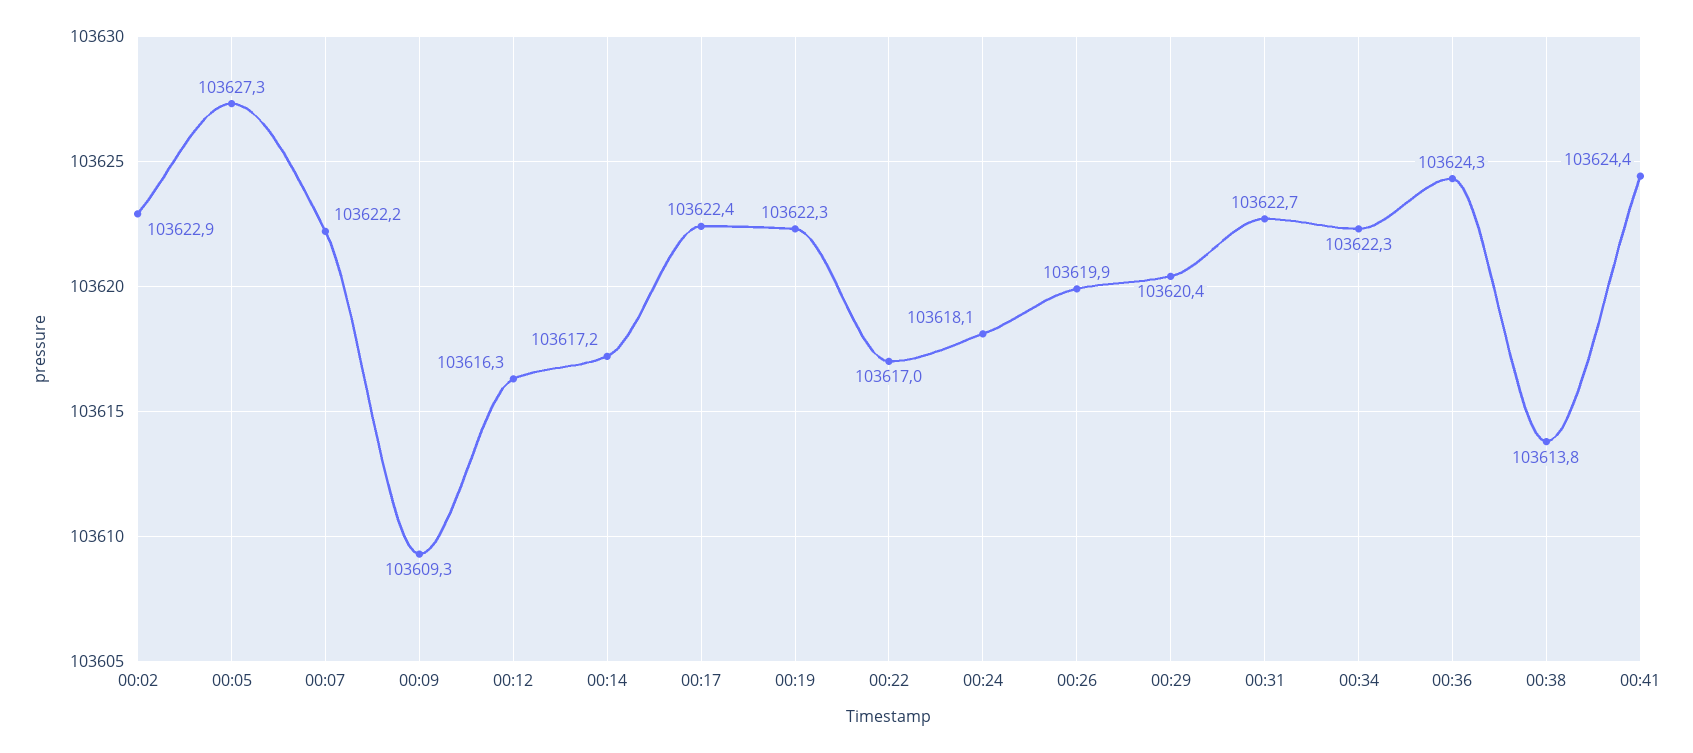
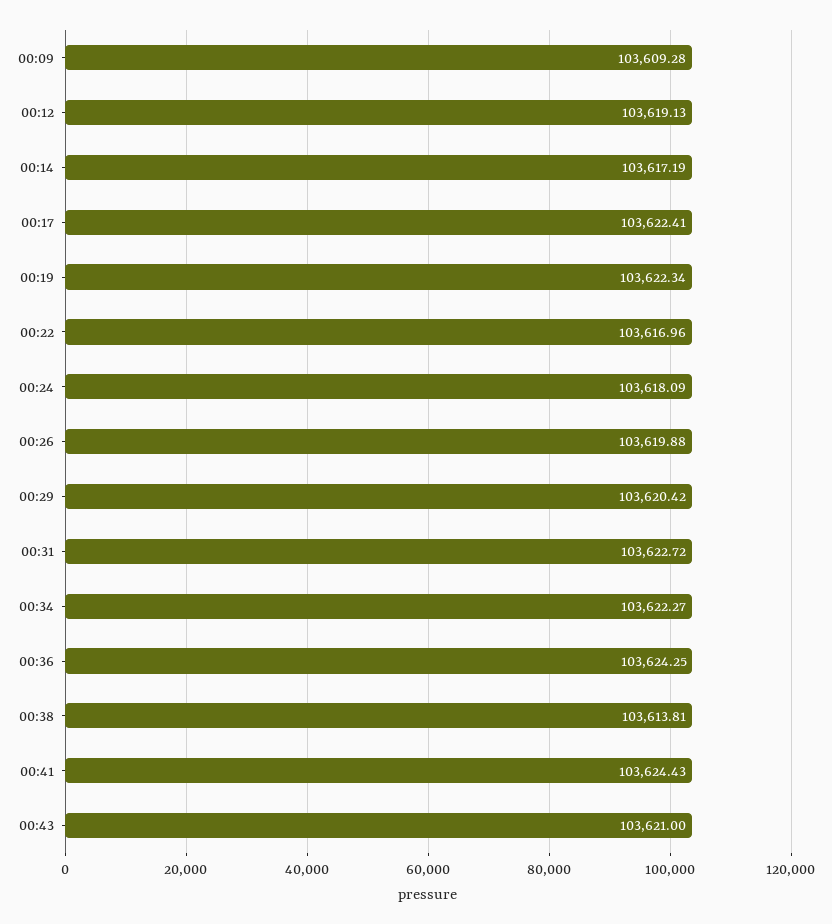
00:02: 103622.9 -> none
00:05: 103627.3 -> none
00:07: 103622.2 -> none
00:12: 103616.3 -> 103619.13
00:43: none -> 103621

